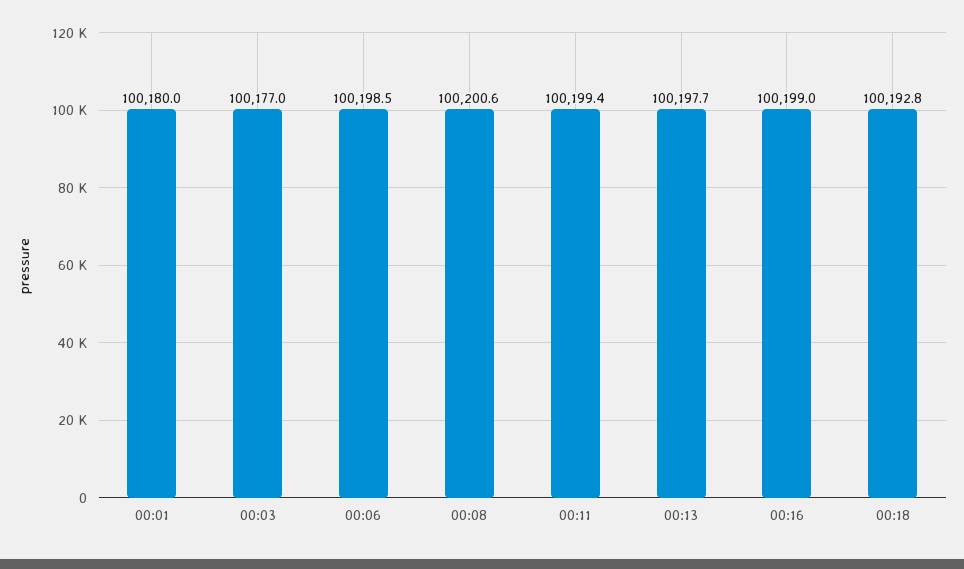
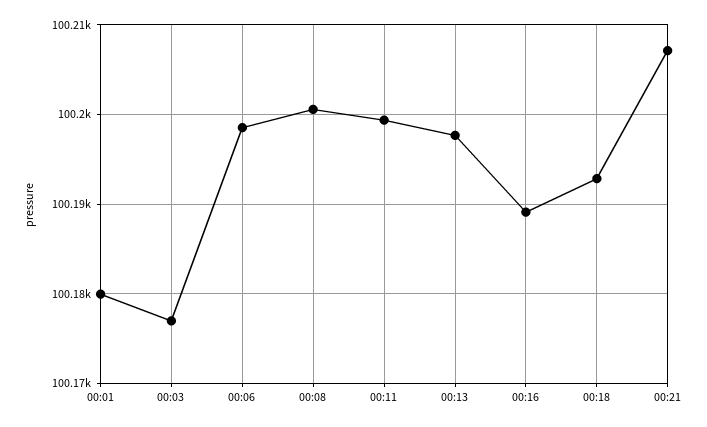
00:16: 100199 -> 100189
00:21: none -> 100207

